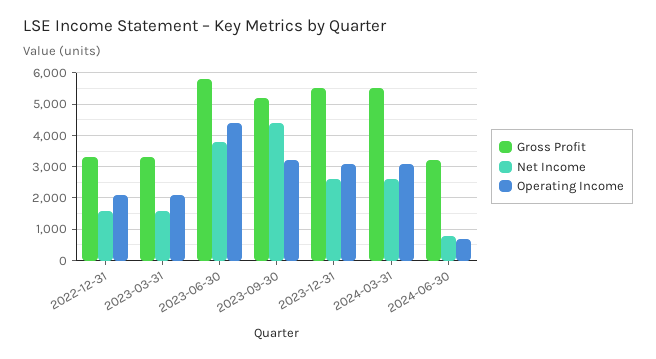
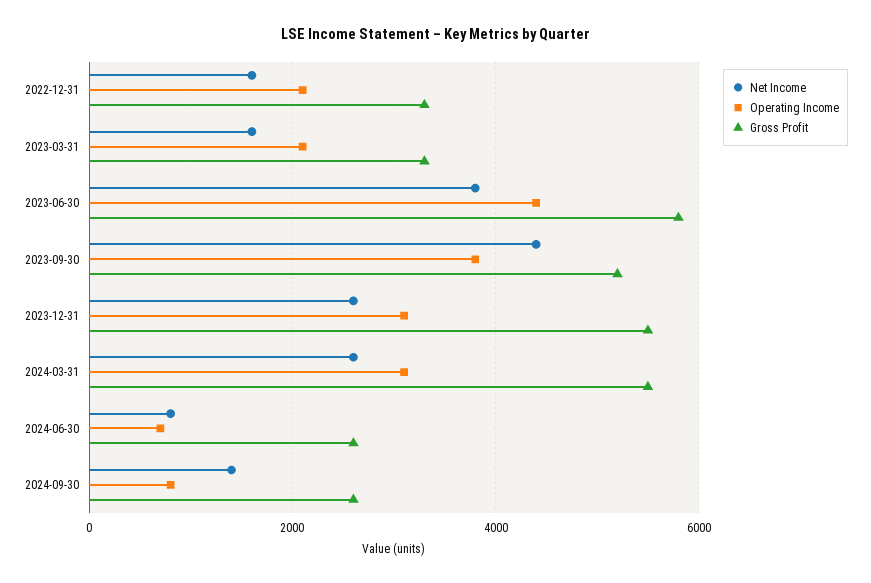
Operating Income, 2023-09-30: 3200 -> 3800
Gross Profit, 2024-06-30: 3200 -> 2600
Net Income, 2024-09-30: none -> 1400
Operating Income, 2024-09-30: none -> 800
Gross Profit, 2024-09-30: none -> 2600

